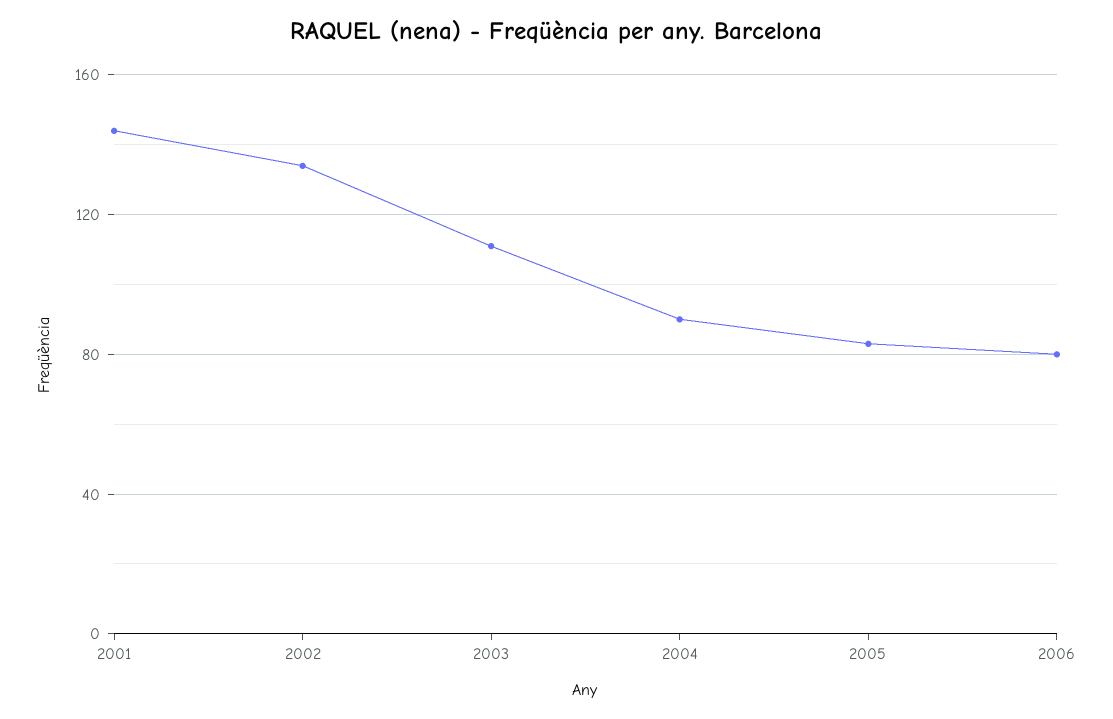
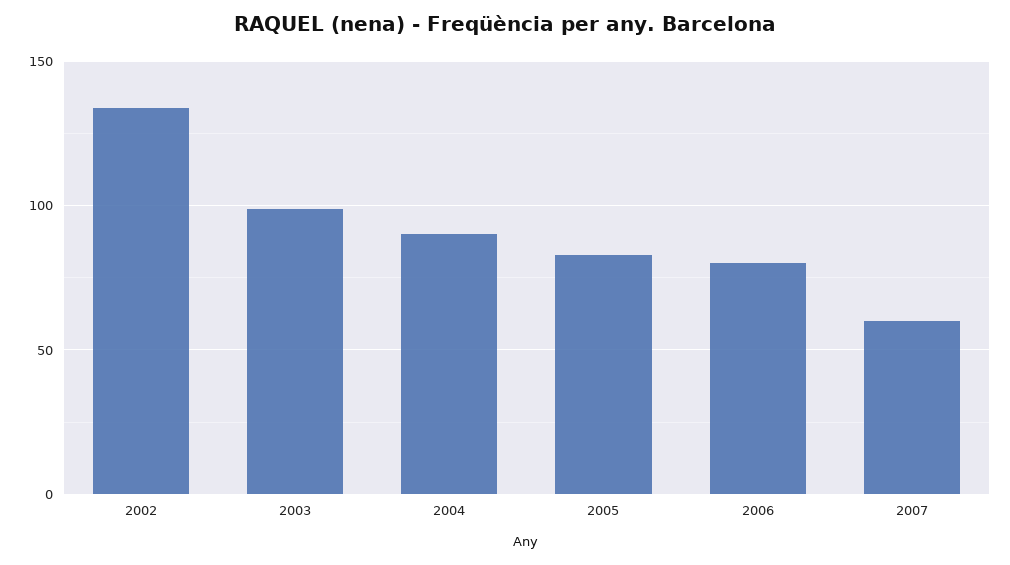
2001: 145 -> none
2003: 110 -> 100
2007: none -> 60

